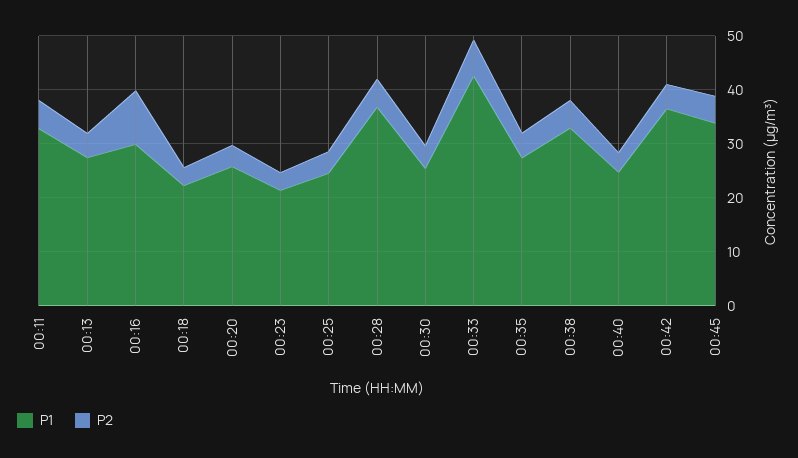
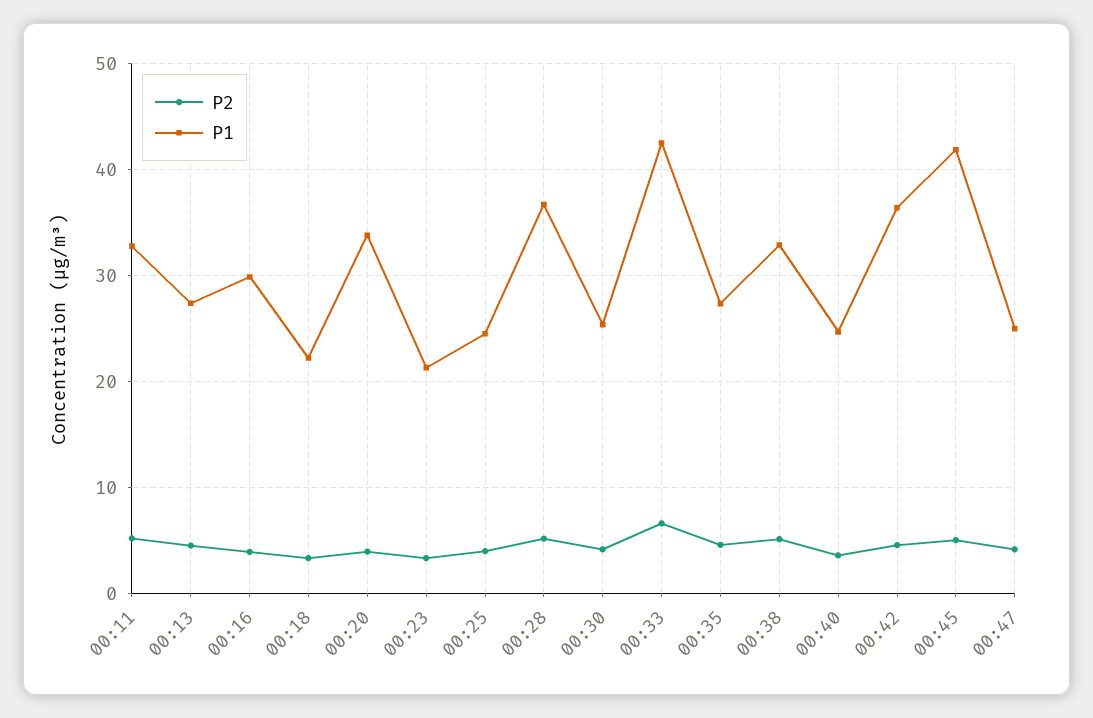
P2, 00:16: 10 -> 4
P1, 00:20: 26 -> 34
P1, 00:45: 34 -> 42
P2, 00:47: none -> 4
P1, 00:47: none -> 25

